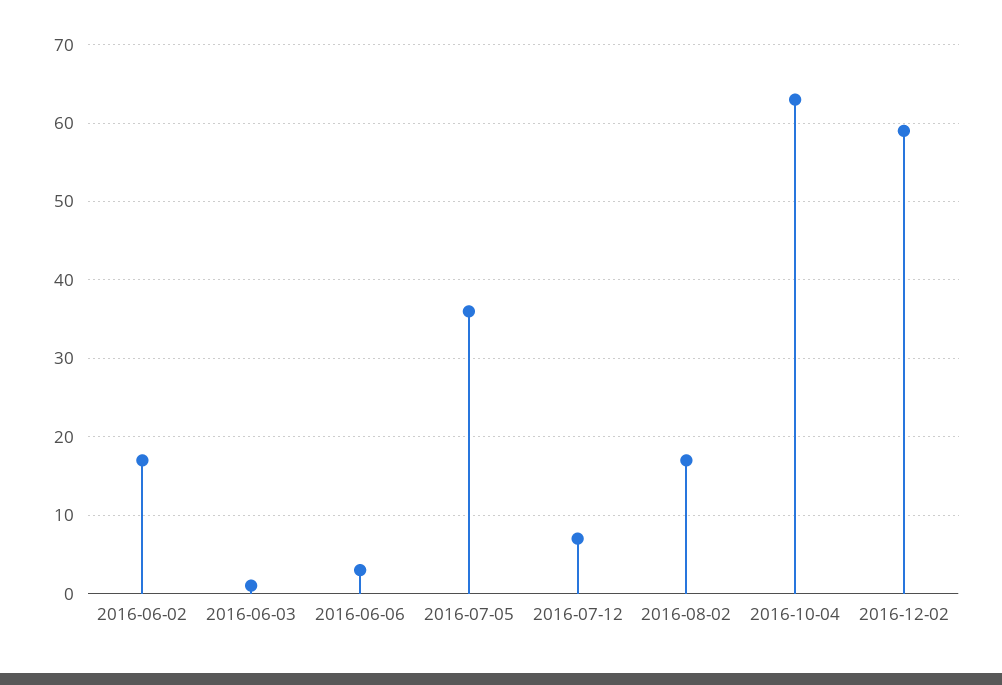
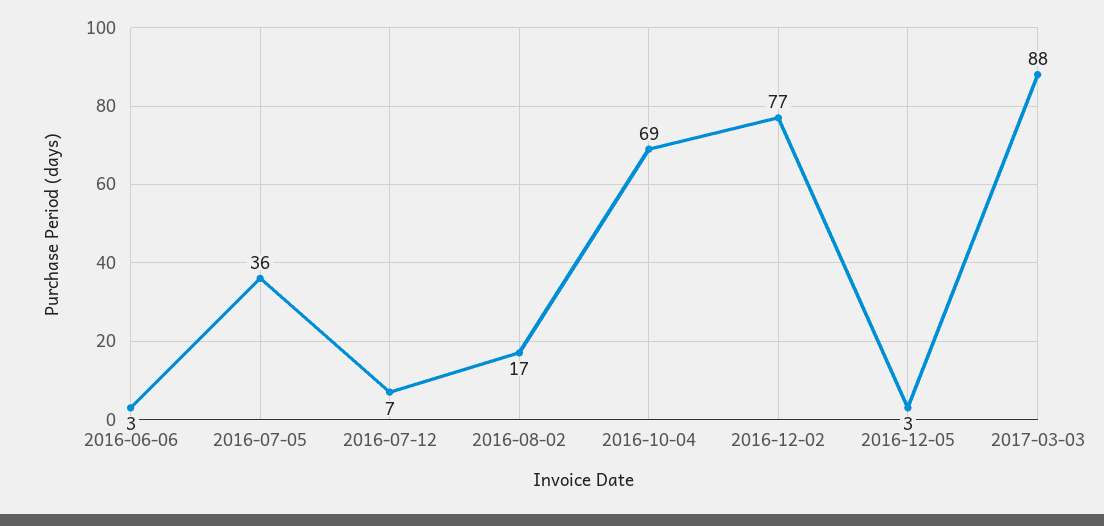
2016-06-02: 17 -> none
2016-06-03: 1 -> none
2016-10-04: 63 -> 69
2016-12-02: 59 -> 77
2016-12-05: none -> 3
2017-03-03: none -> 88

